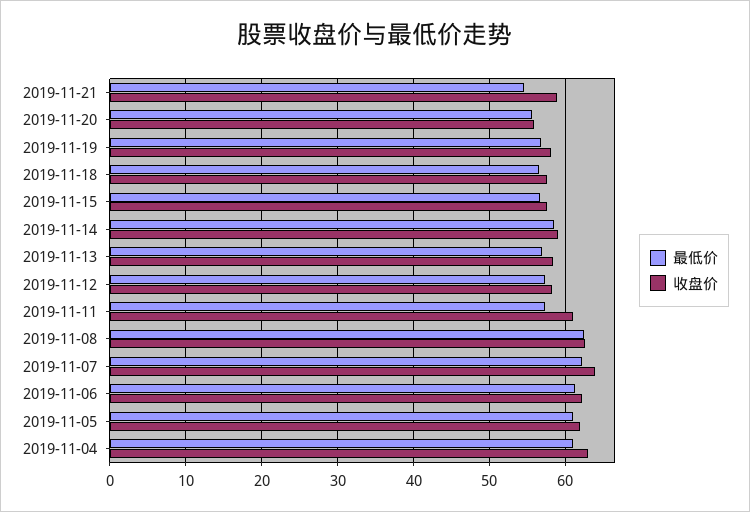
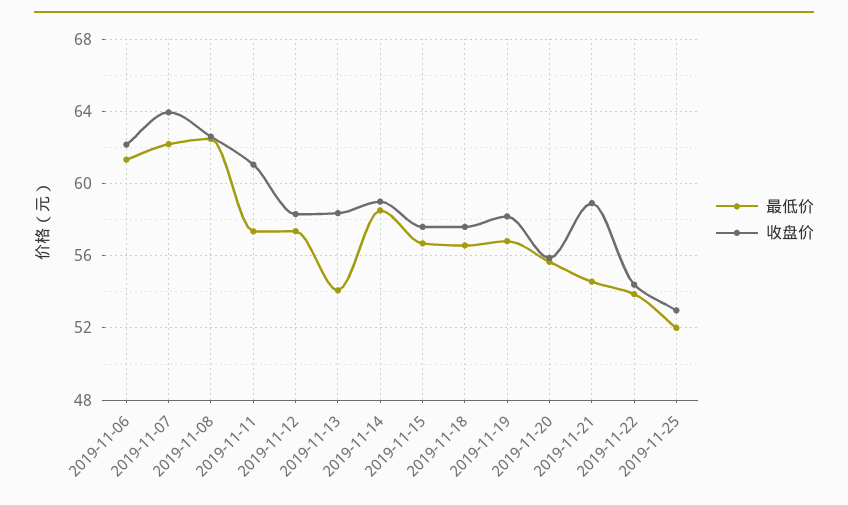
最低价, 2019-11-13: 57 -> 54
最低价, 2019-11-05: 61 -> none
收盘价, 2019-11-05: 62 -> none
最低价, 2019-11-04: 61 -> none
收盘价, 2019-11-04: 63 -> none
最低价, 2019-11-22: none -> 54
收盘价, 2019-11-22: none -> 54.5
最低价, 2019-11-25: none -> 52
收盘价, 2019-11-25: none -> 53

